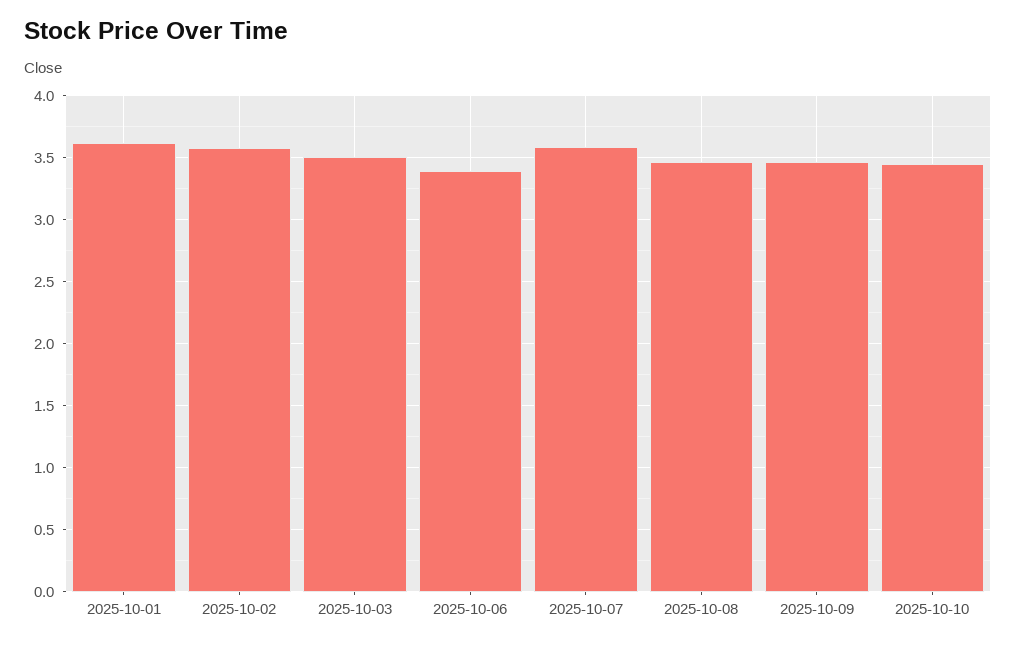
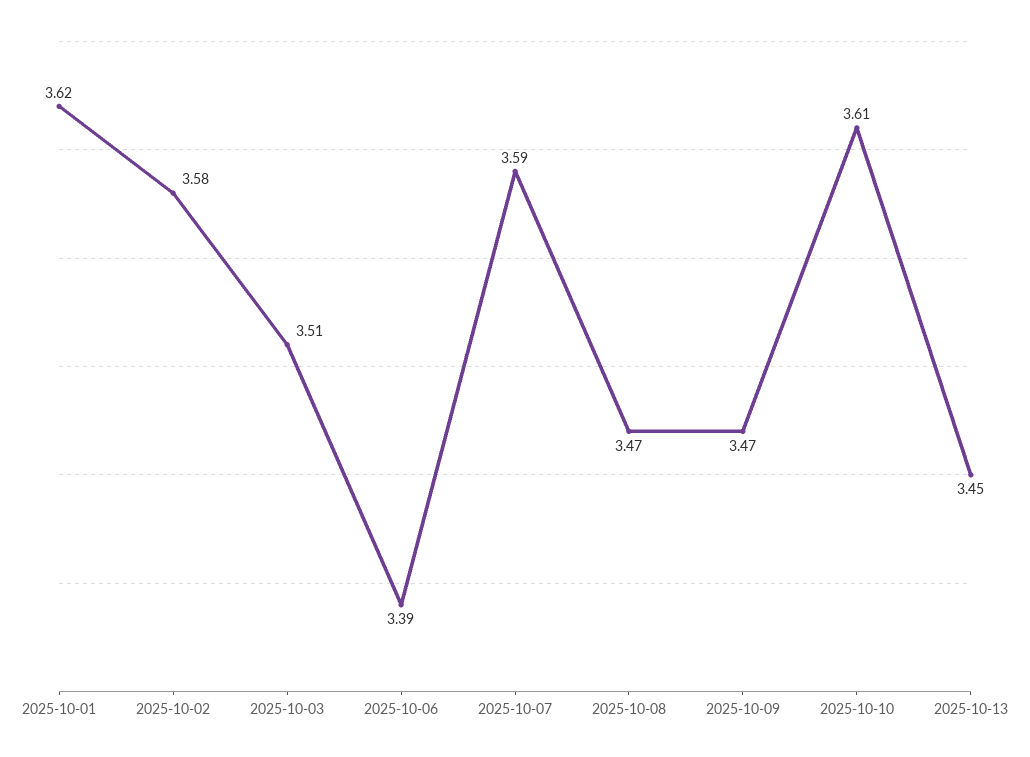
2025-10-10: 3.45 -> 3.61
2025-10-13: none -> 3.45

